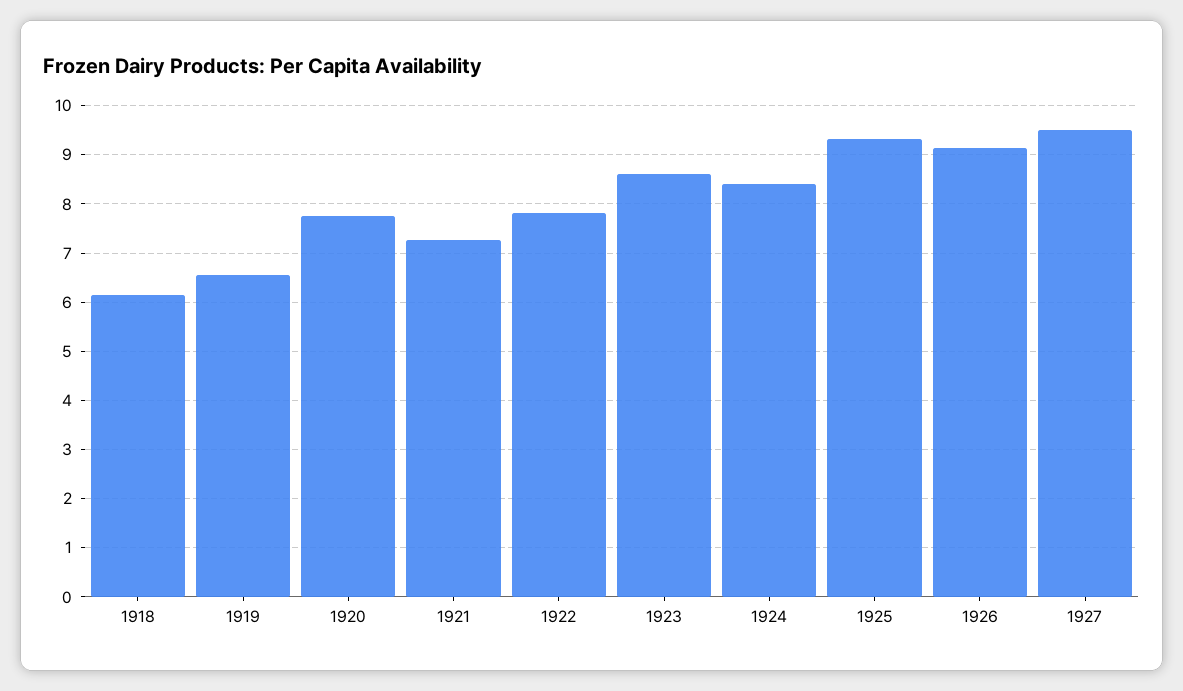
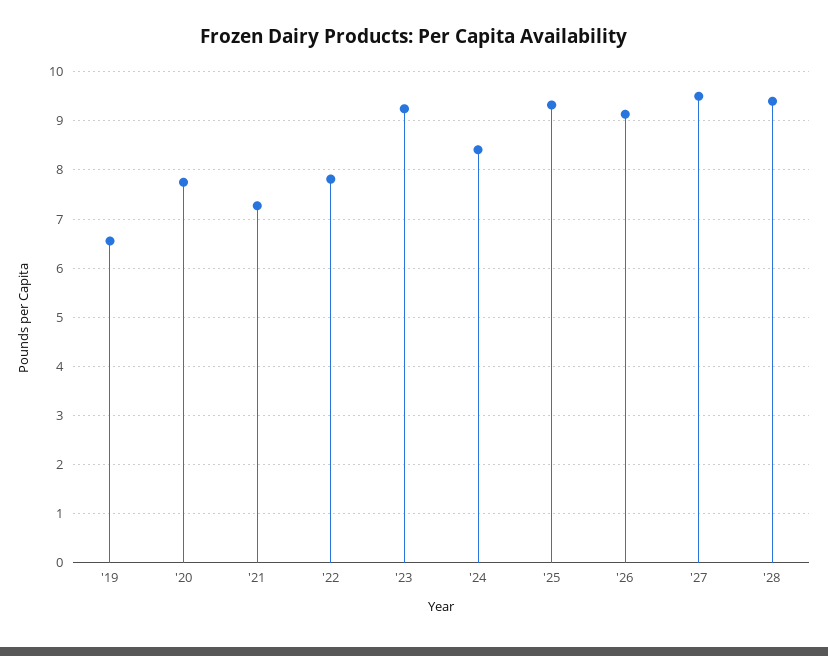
1918: 6.2 -> none
1923: 8.6 -> 9.2
'28: none -> 9.4

